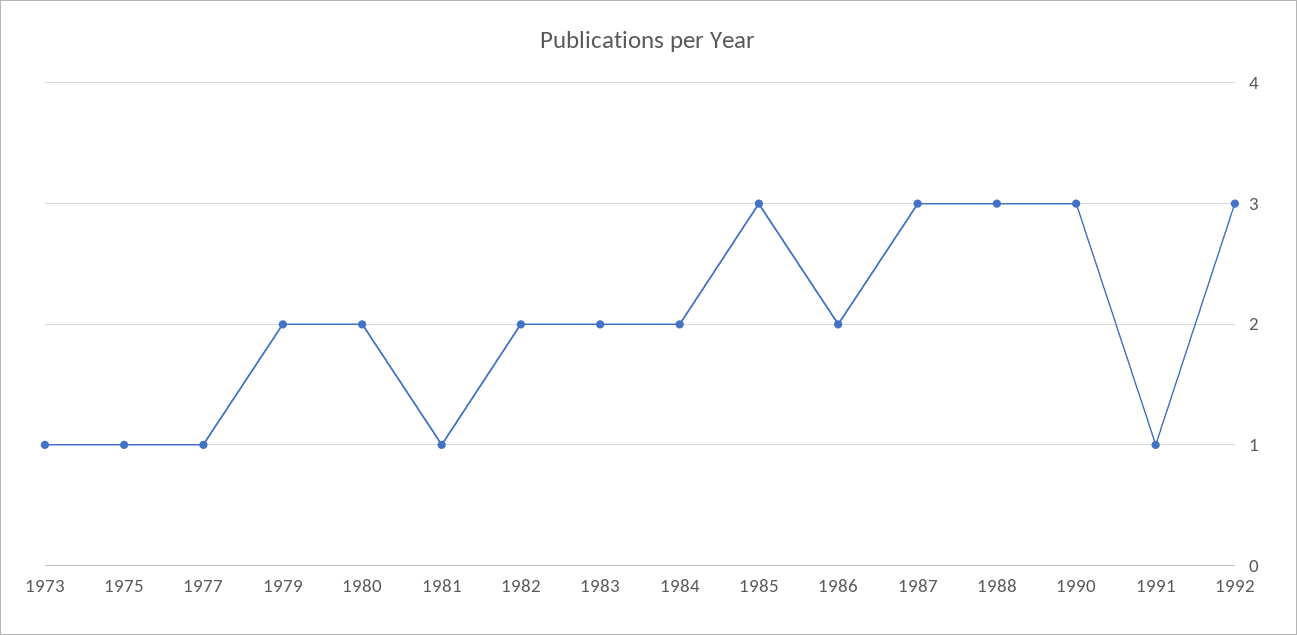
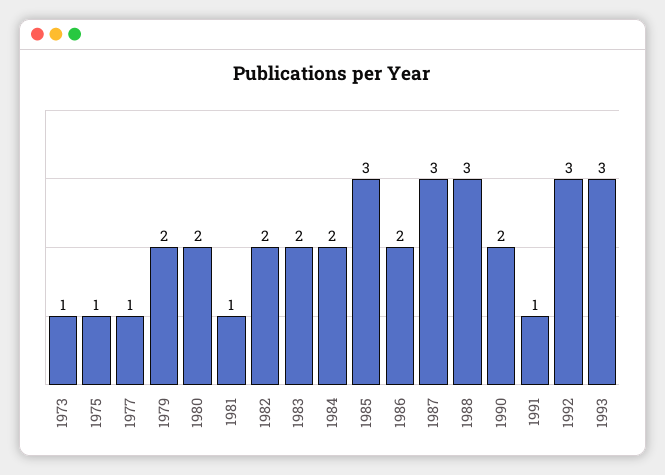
1990: 3 -> 2
1993: none -> 3

